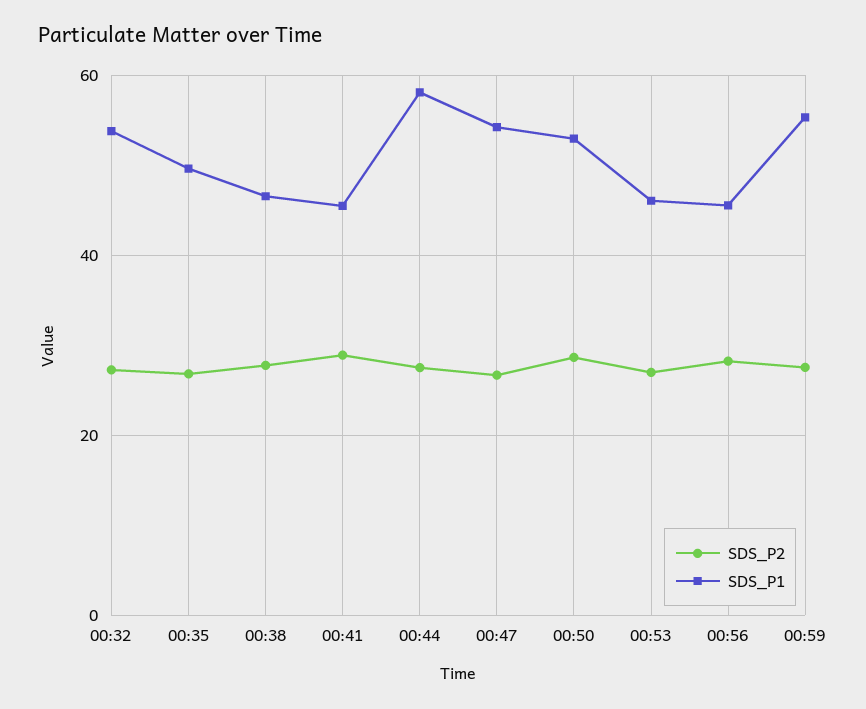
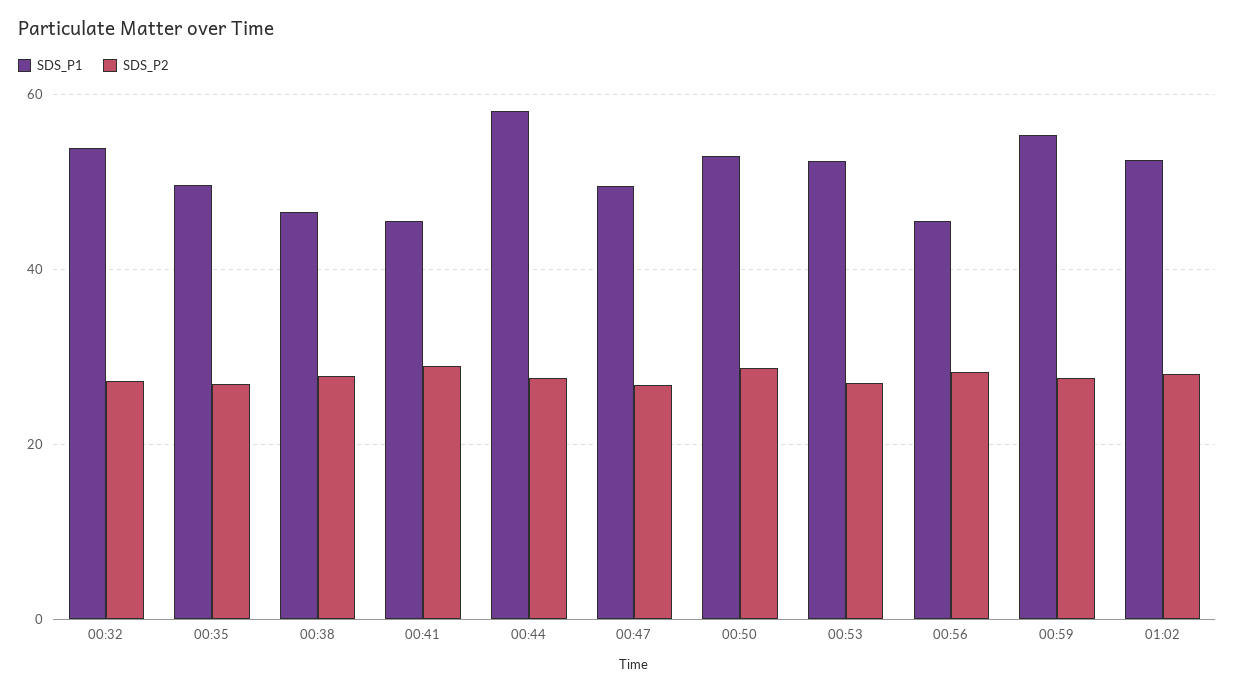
SDS_P1, 00:47: 54 -> 50
SDS_P1, 00:53: 46 -> 52
SDS_P1, 01:02: none -> 52
SDS_P2, 01:02: none -> 28

